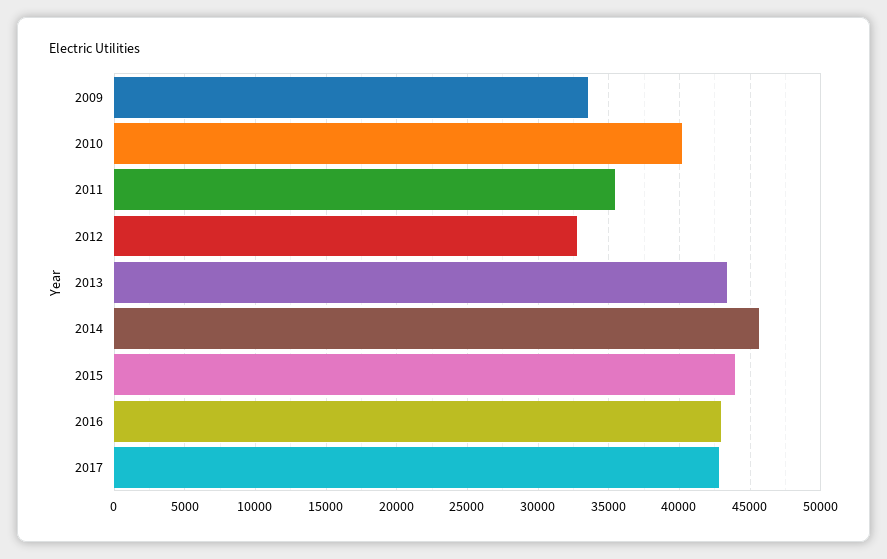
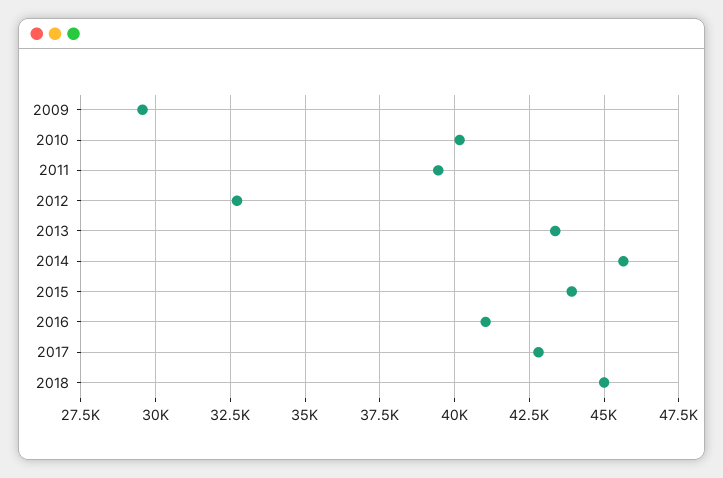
2009: 33500 -> 29500
2011: 35500 -> 39500
2016: 43000 -> 41000
2018: none -> 45000

